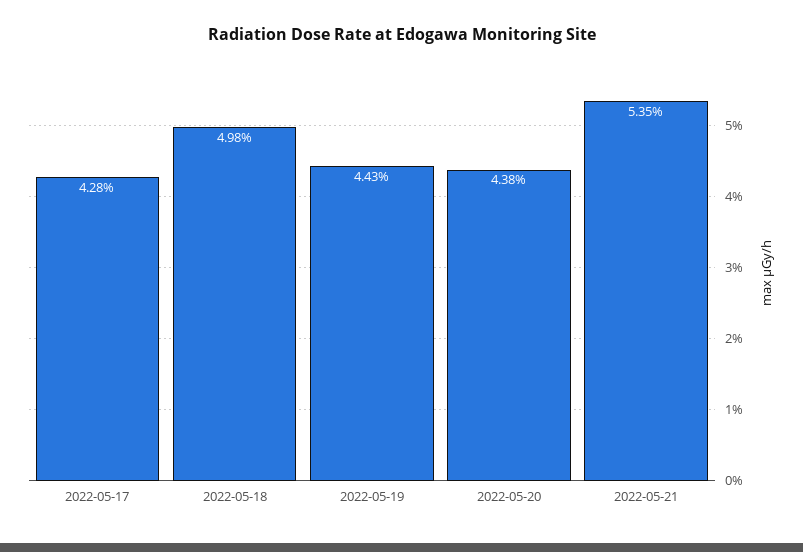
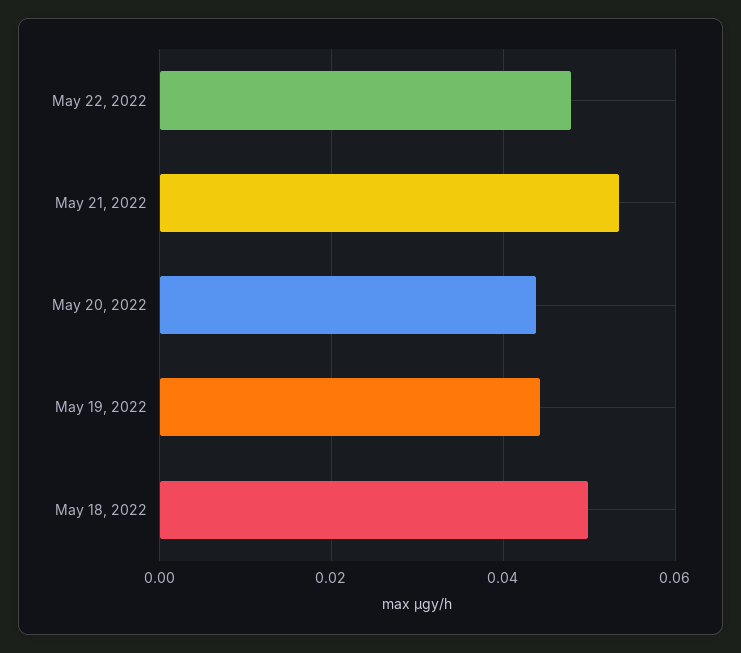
2022-05-17: 0.0428 -> none
May 22, 2022: none -> 0.048

